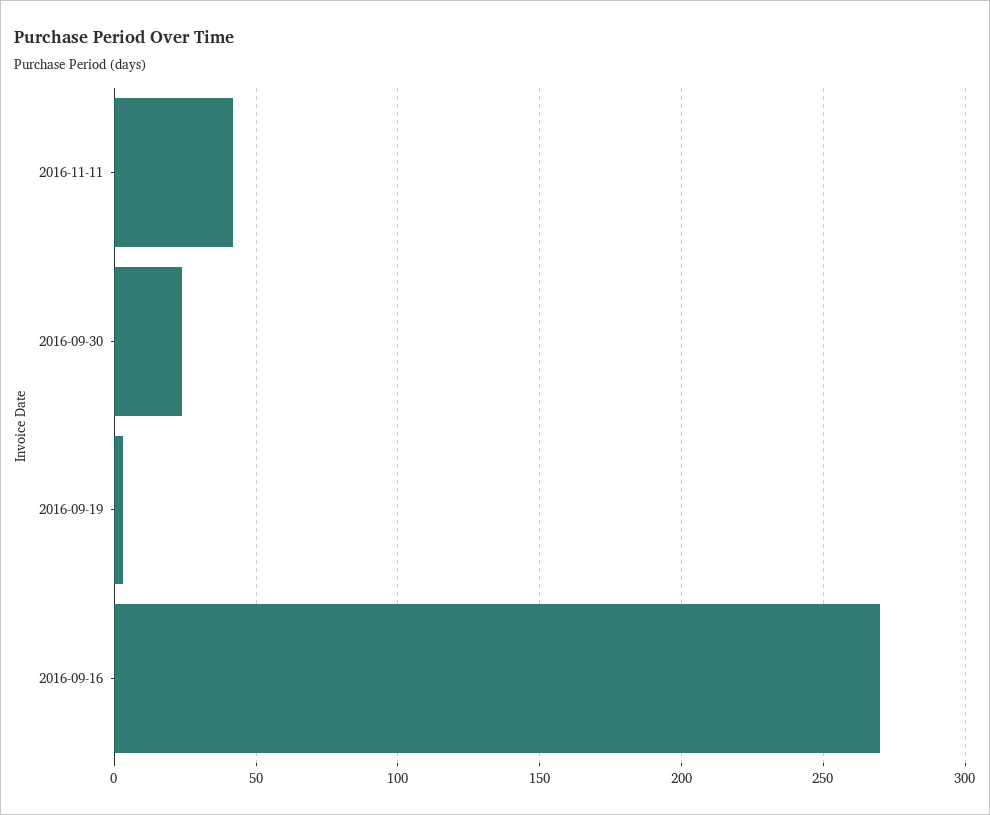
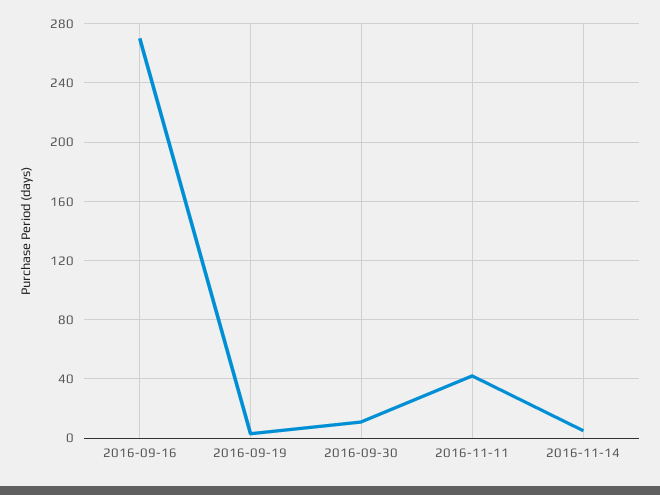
2016-09-30: 25 -> 10
2016-11-14: none -> 5

